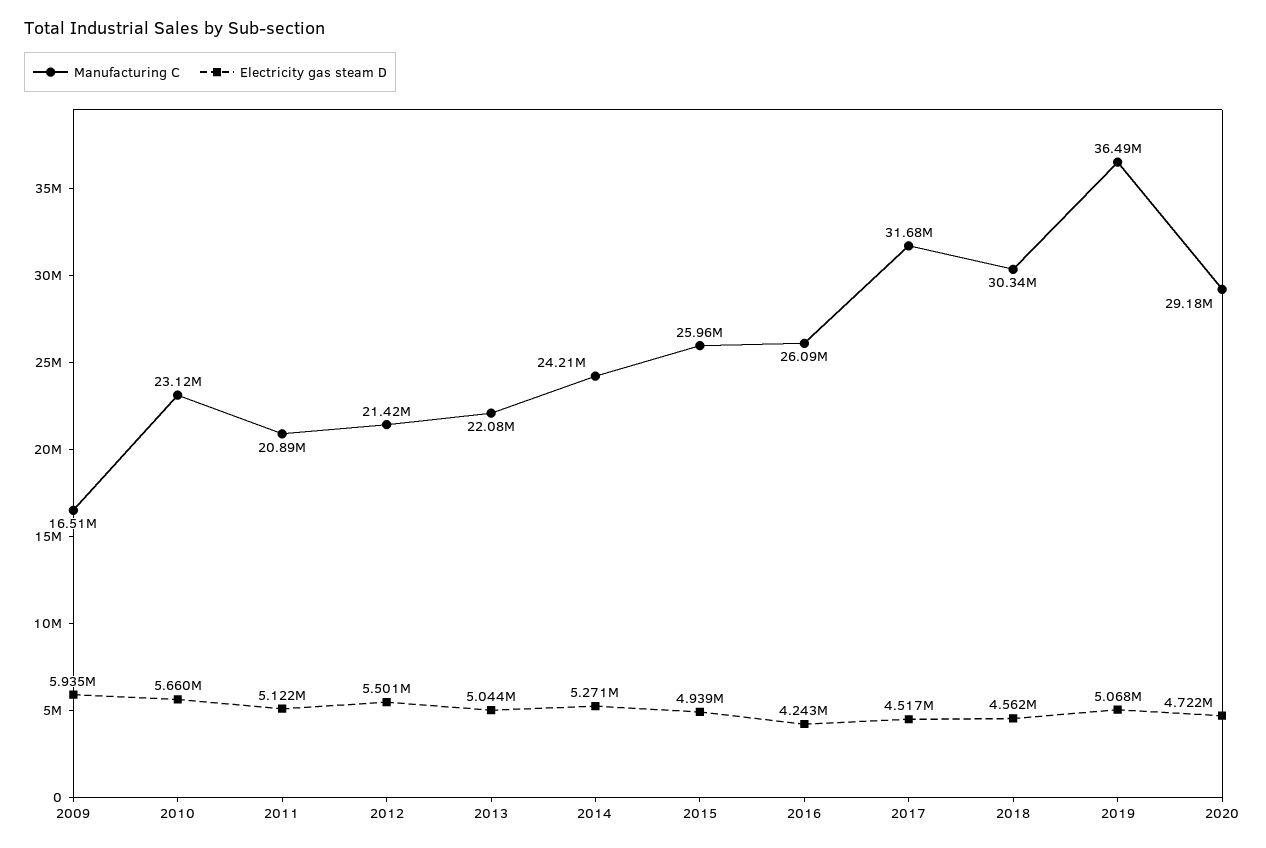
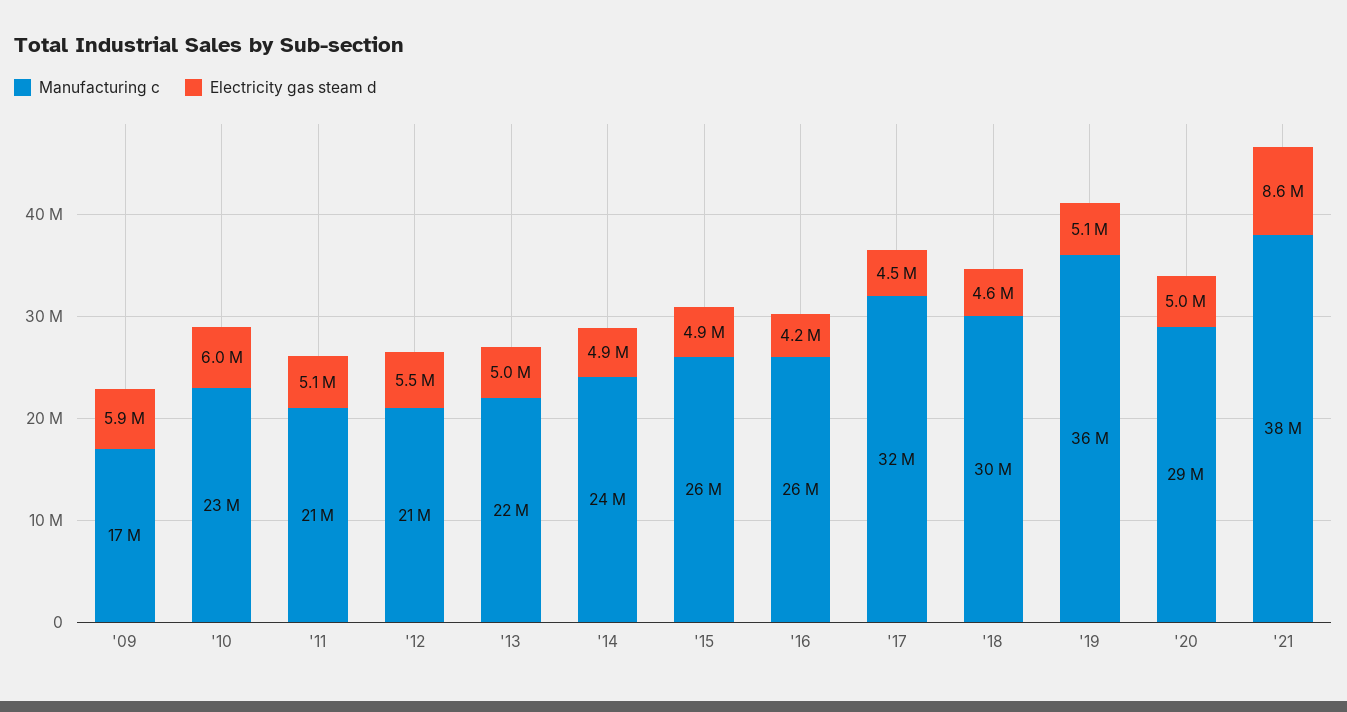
Electricity gas steam D, 2010: 5660000 -> 6000000
Electricity gas steam D, 2014: 5271000 -> 4900000
Electricity gas steam D, 2020: 4722000 -> 5000000
Manufacturing C, '21: none -> 38000000
Electricity gas steam D, '21: none -> 8600000

